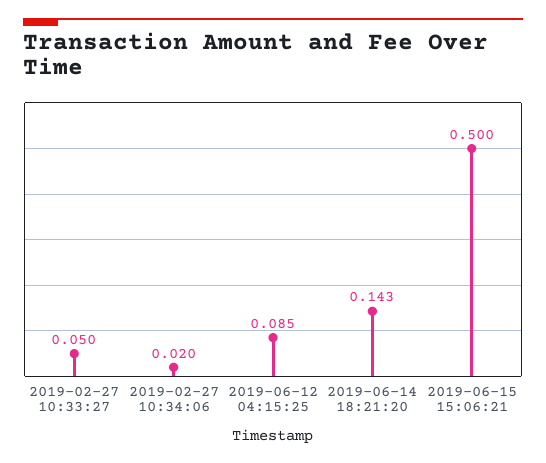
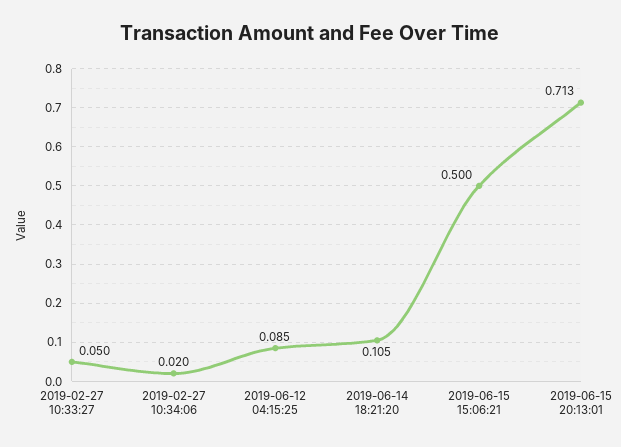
2019-06-14 18:21:20: 0.143 -> 0.105
2019-06-15 20:13:01: none -> 0.713

